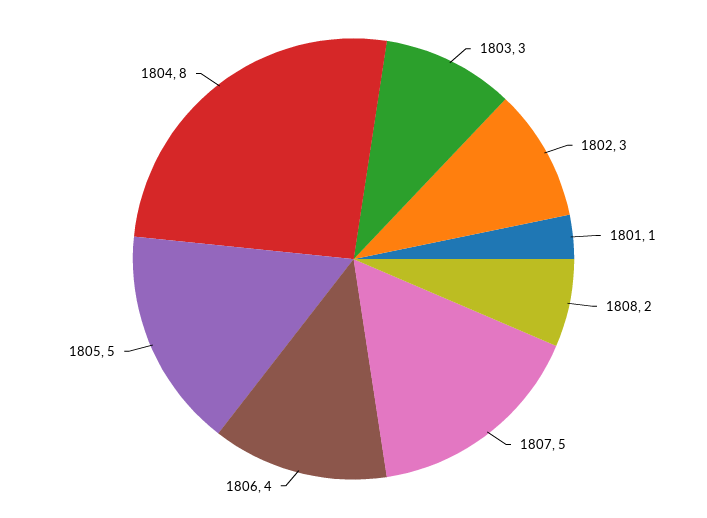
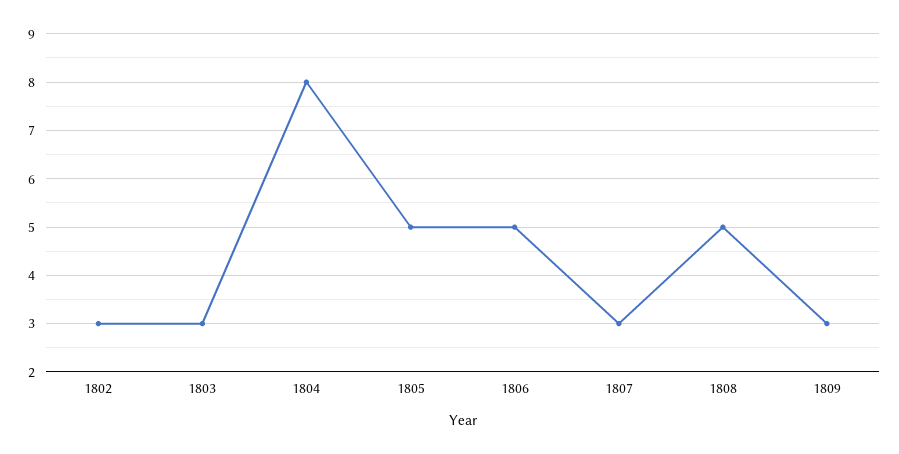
1801: 1 -> none
1808: 2 -> 5
1807: 5 -> 3
1806: 4 -> 5
1809: none -> 3

